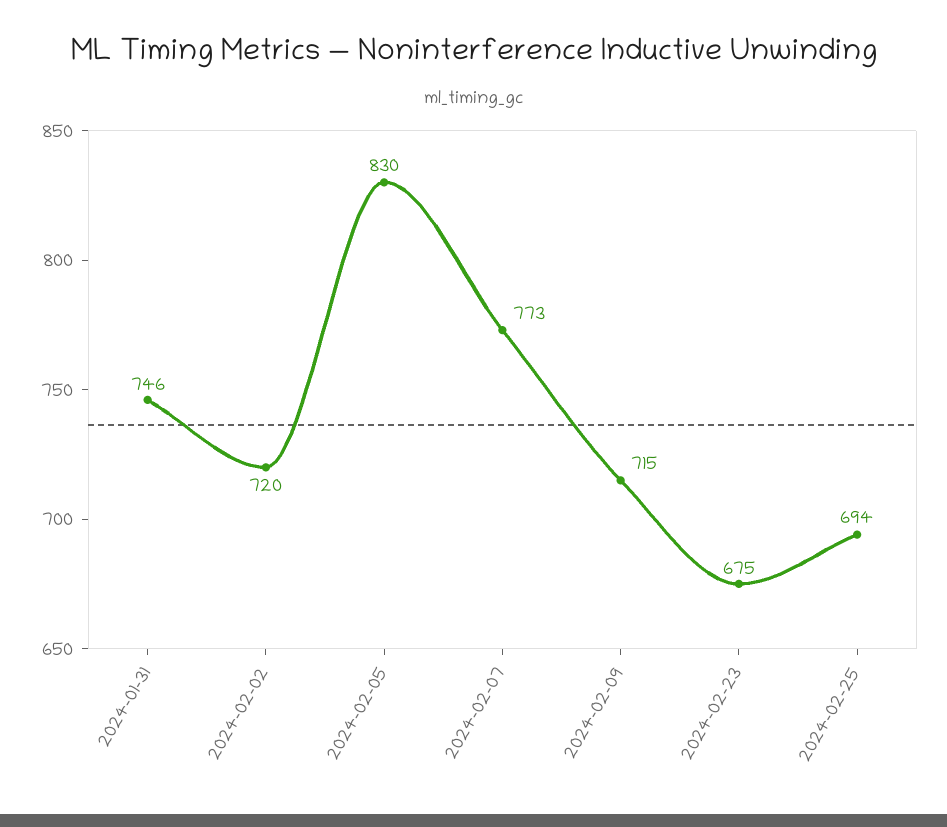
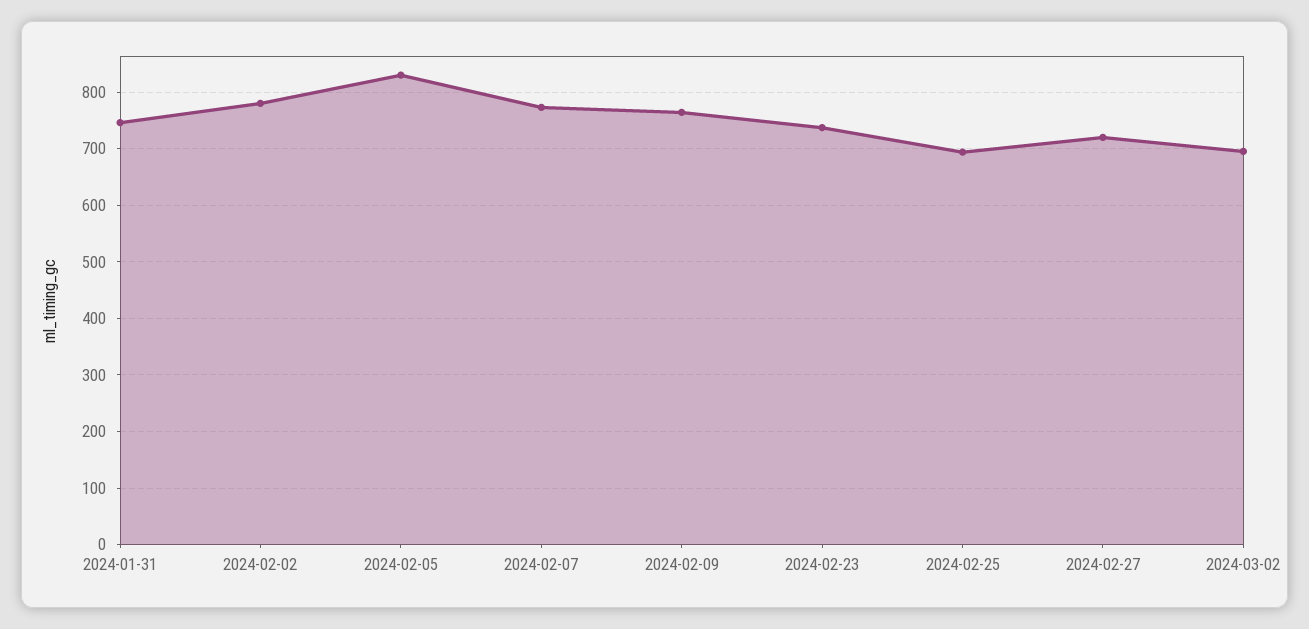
2024-02-02: 720 -> 780
2024-02-09: 715 -> 760
2024-02-23: 675 -> 740
2024-02-27: none -> 720
2024-03-02: none -> 700

